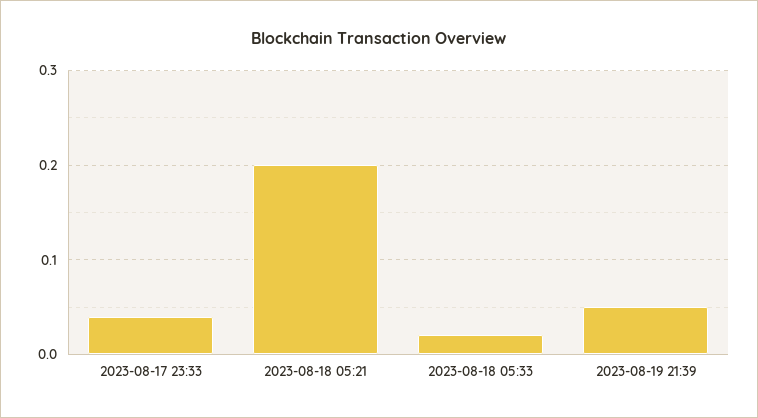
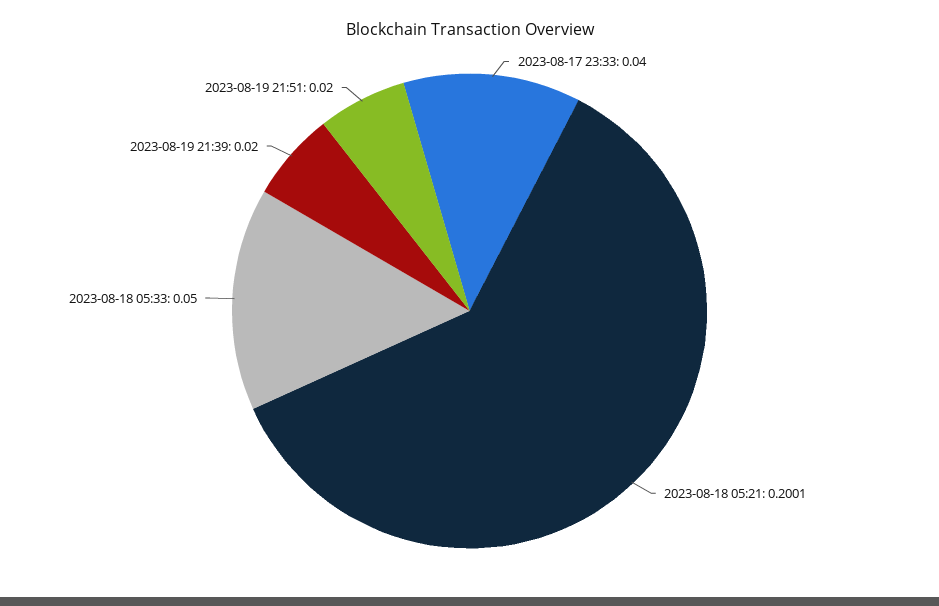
2023-08-18 05:33: 0.02 -> 0.05
2023-08-19 21:39: 0.05 -> 0.02
2023-08-19 21:51: none -> 0.02

